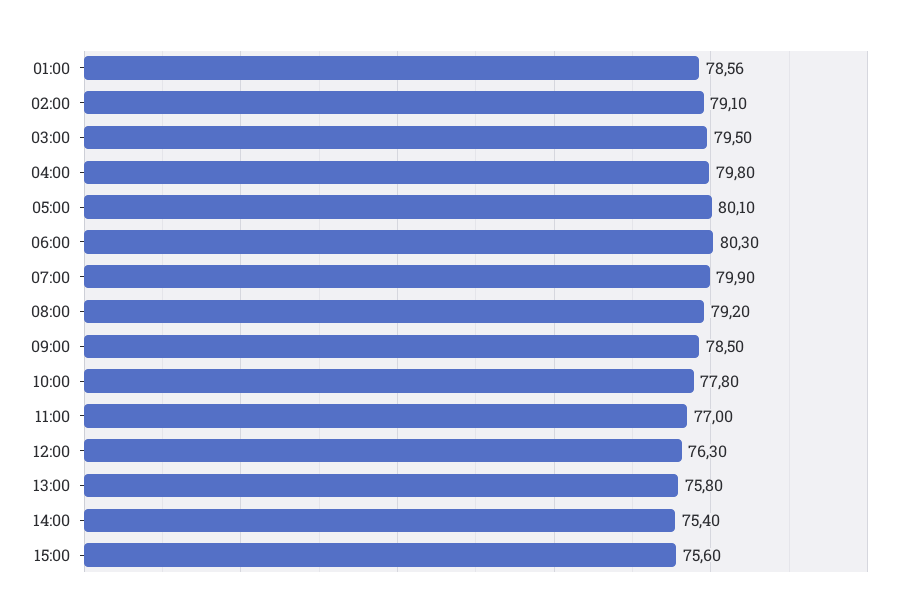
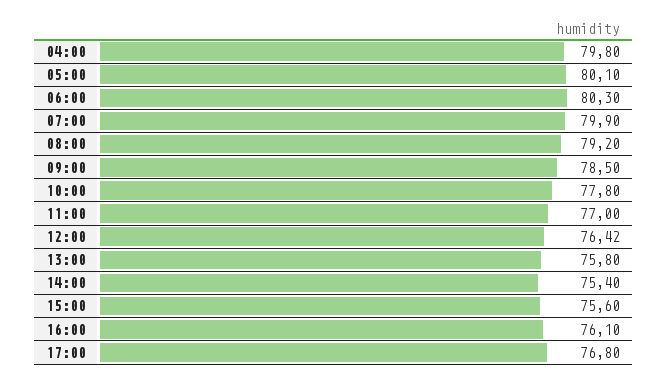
01:00: 78.56 -> none
02:00: 79.1 -> none
03:00: 79.5 -> none
12:00: 76.3 -> 76.42
16:00: none -> 76.1
17:00: none -> 76.8

